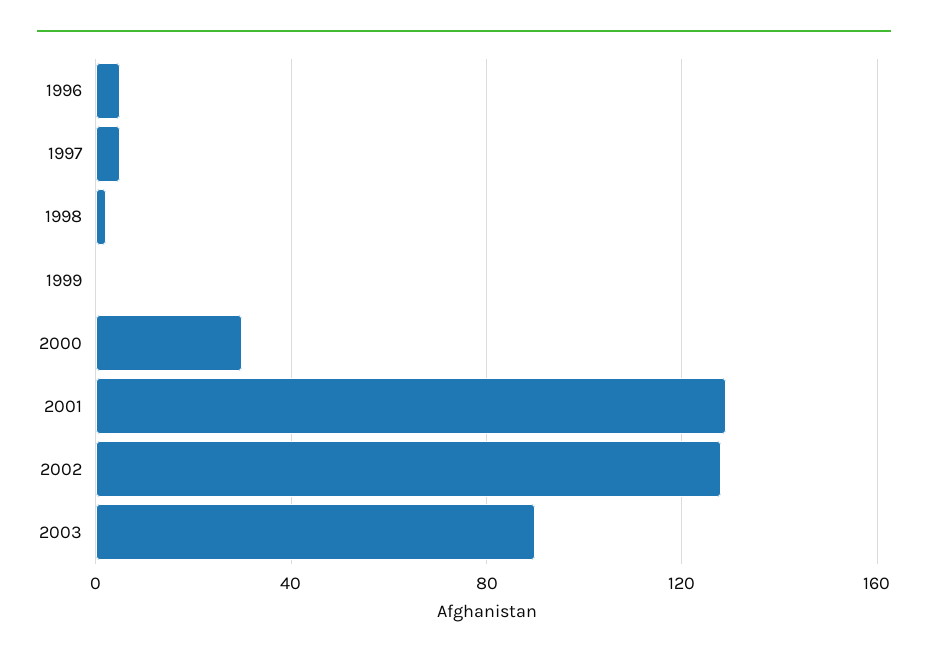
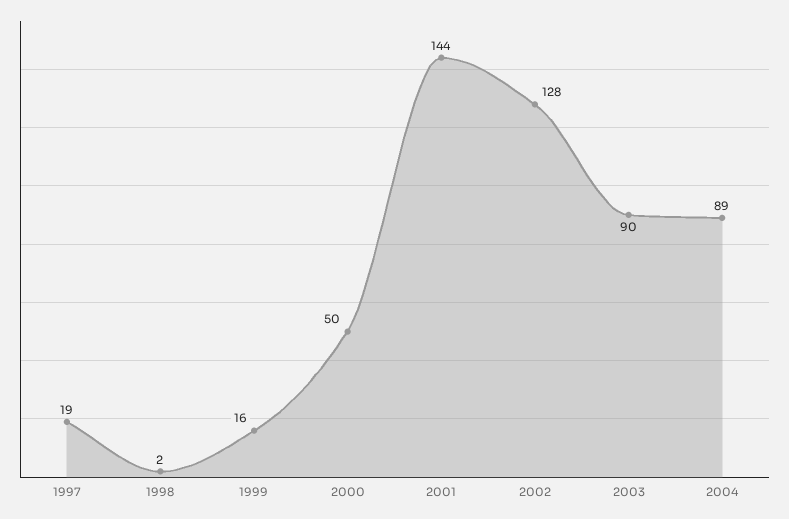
1996: 5 -> none
1997: 5 -> 19
1999: 0 -> 16
2000: 30 -> 50
2001: 130 -> 144
2004: none -> 89

